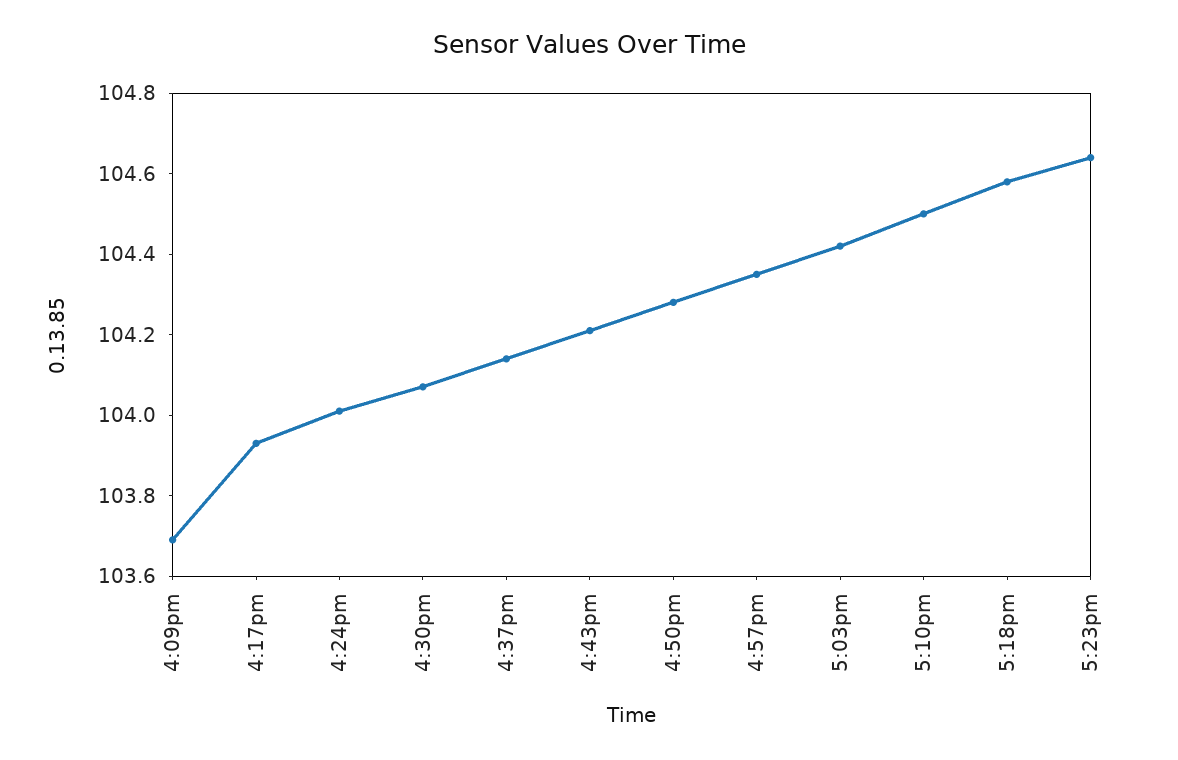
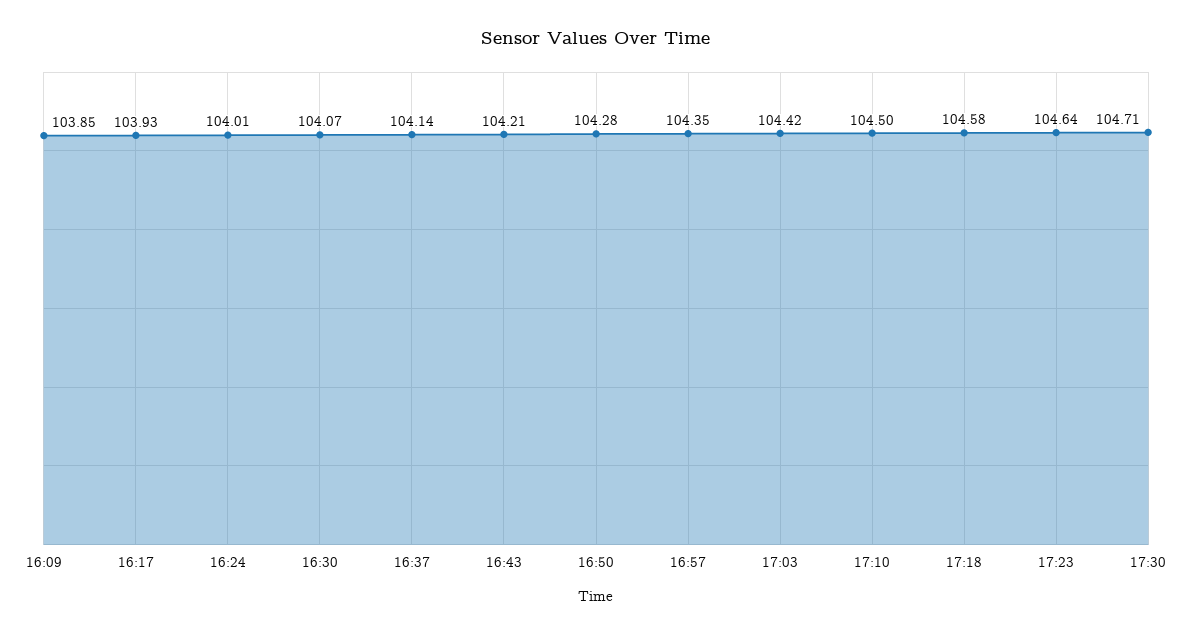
4:09pm: 103.7 -> 103.85
17:30: none -> 104.71

